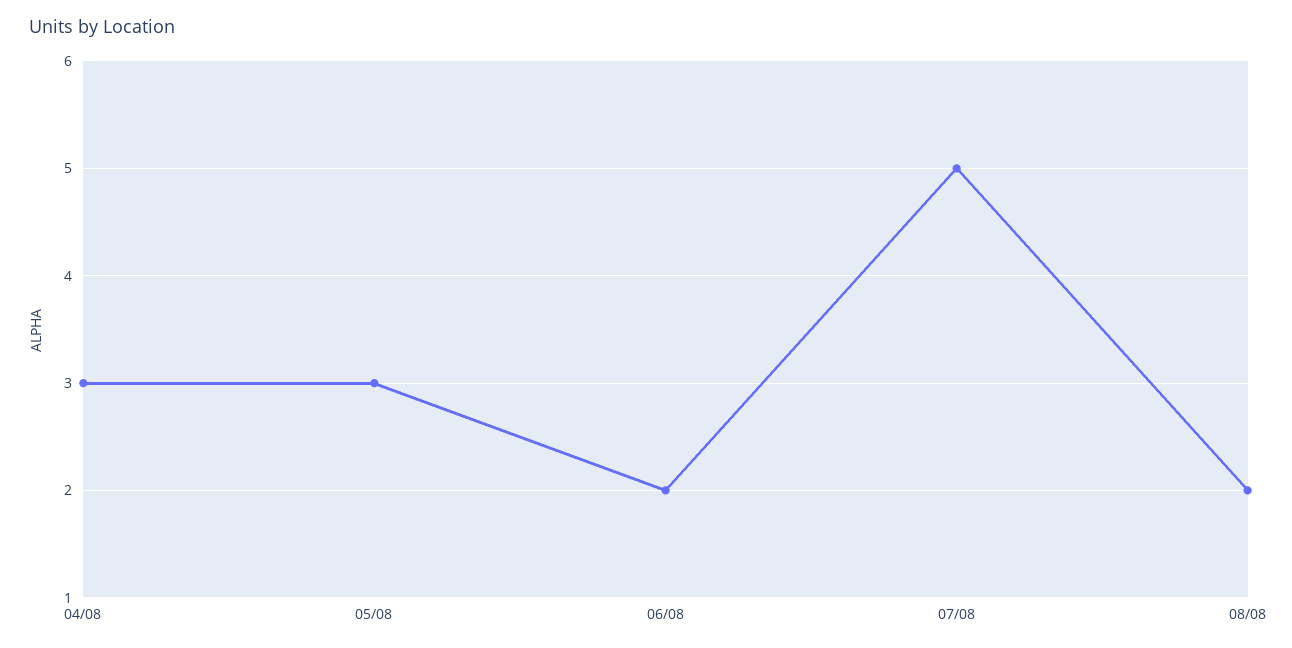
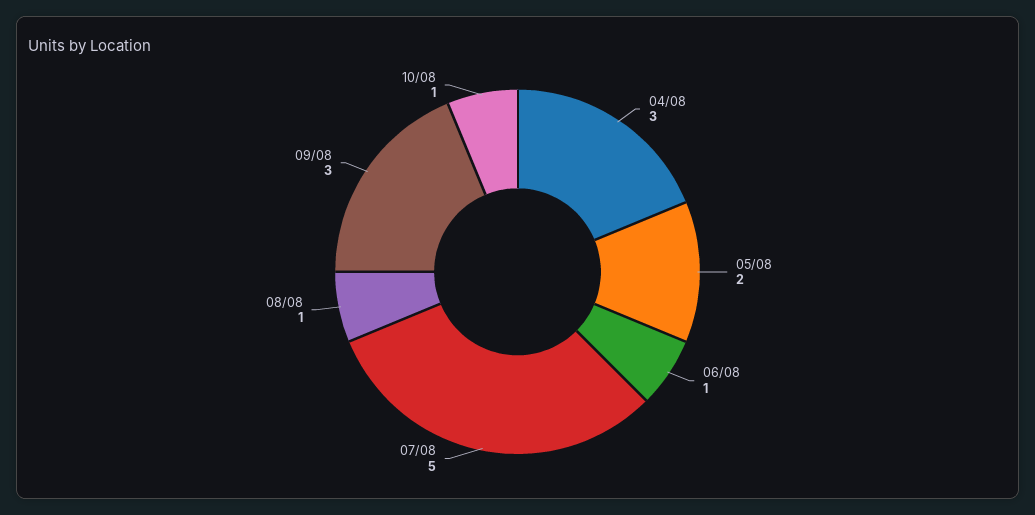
05/08: 3 -> 2
06/08: 2 -> 1
08/08: 2 -> 1
09/08: none -> 3
10/08: none -> 1

